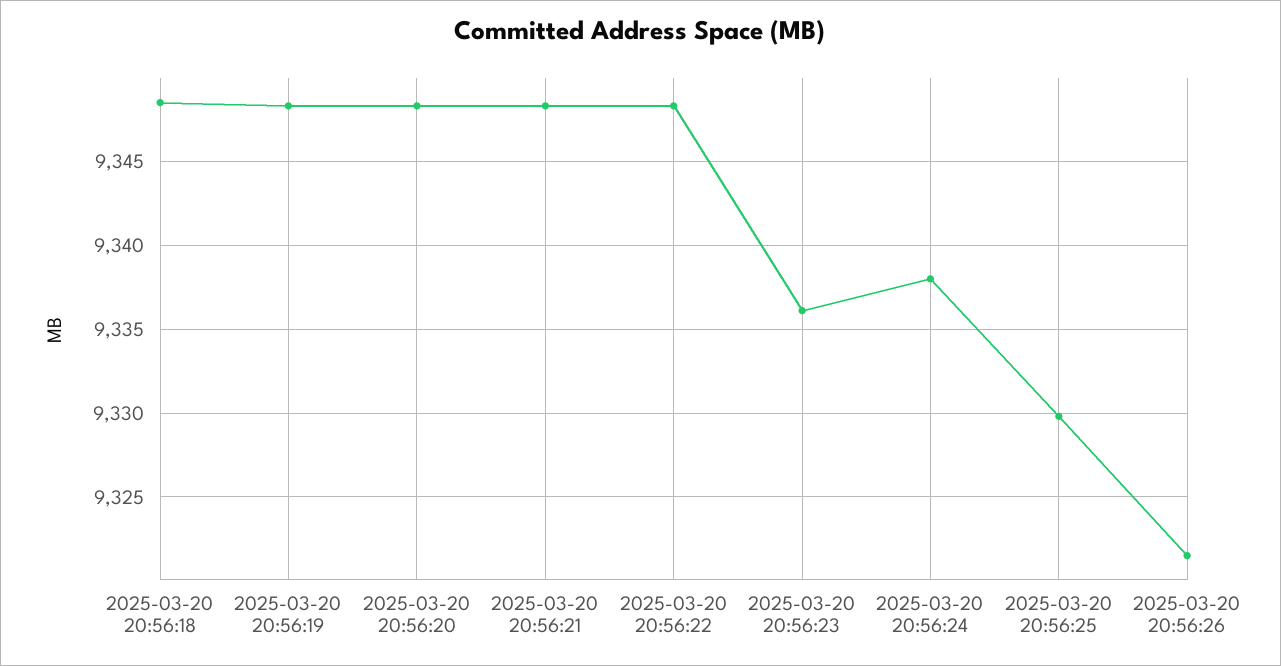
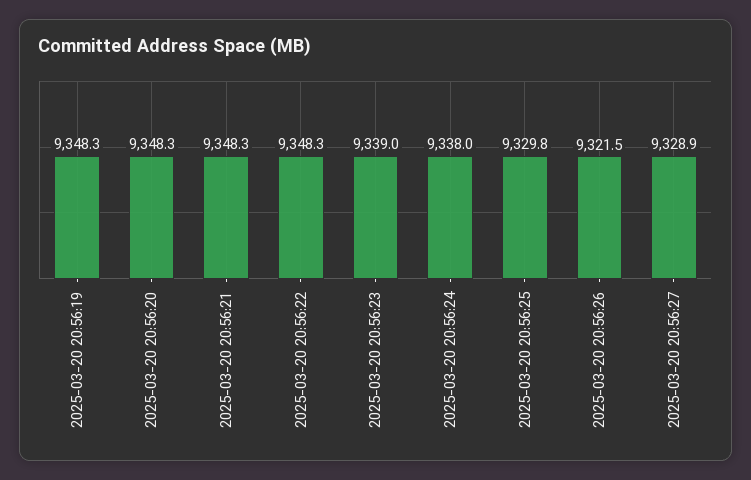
2025-03-20 20:56:18: 9348.5 -> none
2025-03-20 20:56:23: 9336 -> 9339
2025-03-20 20:56:27: none -> 9328.9

